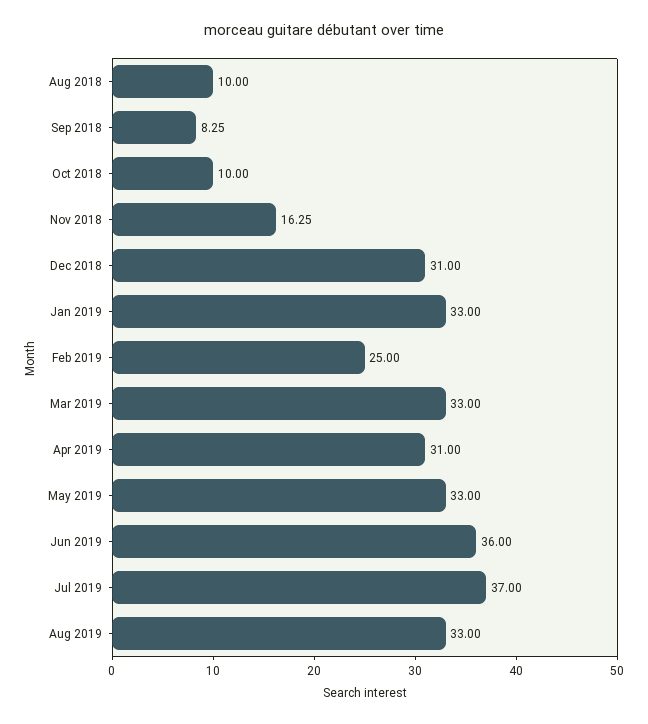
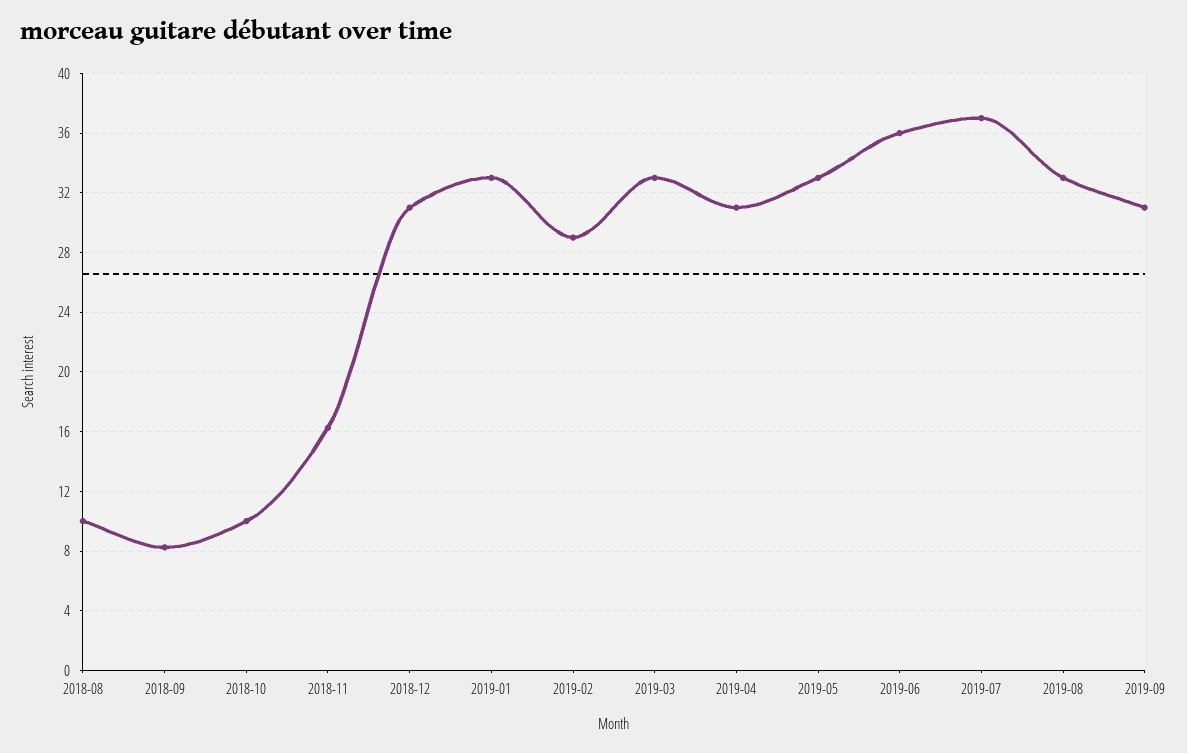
Feb 2019: 25 -> 29
2019-09: none -> 31

